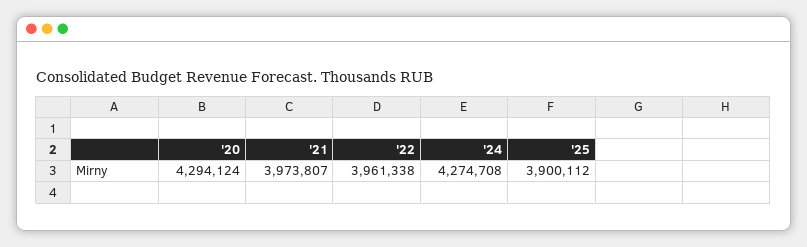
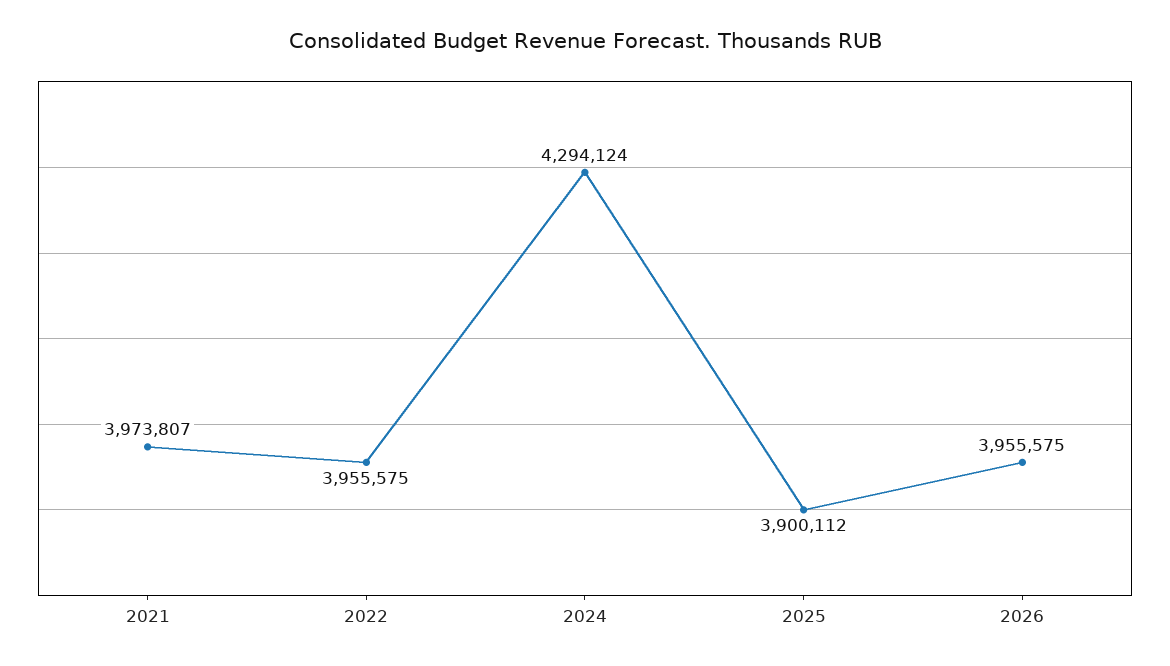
'20: 4294124 -> none
'22: 3961338 -> 3955575
'24: 4274708 -> 4294124
2026: none -> 3955575

